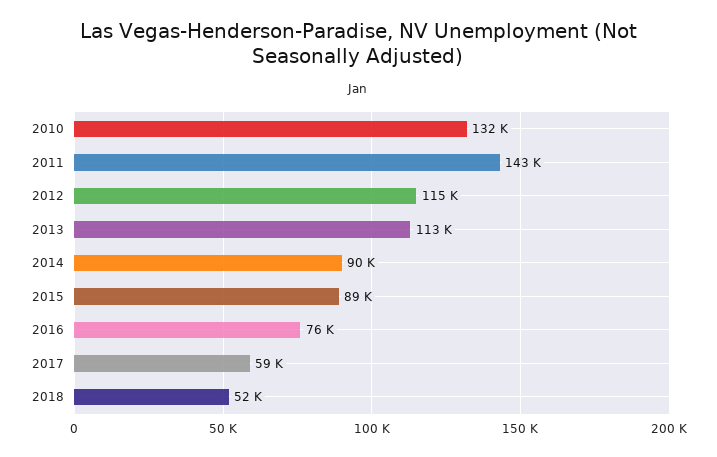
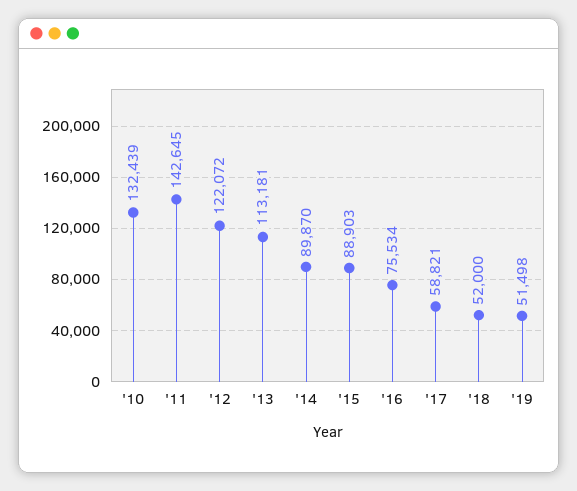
2012: 115000 -> 122072
'19: none -> 51498

